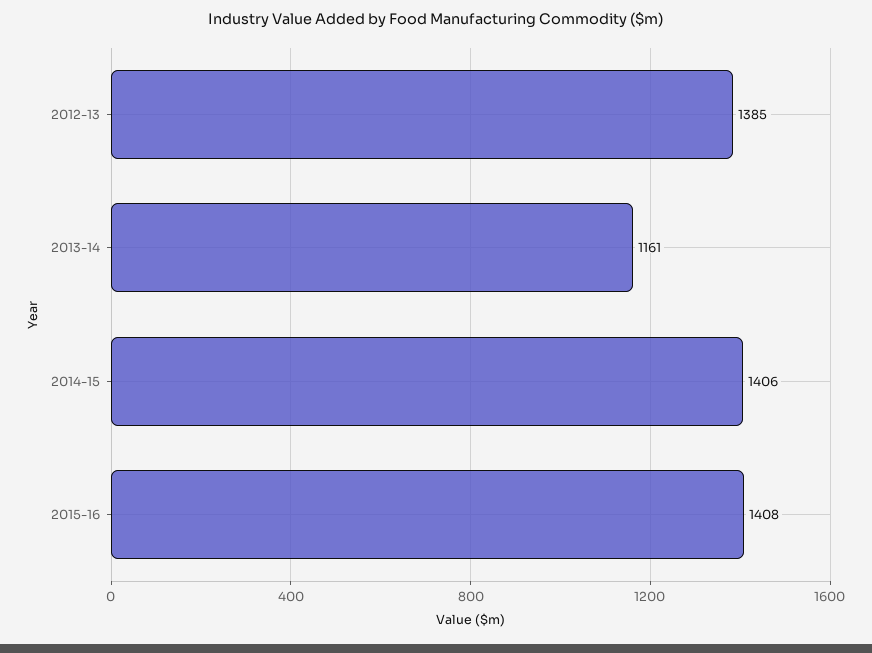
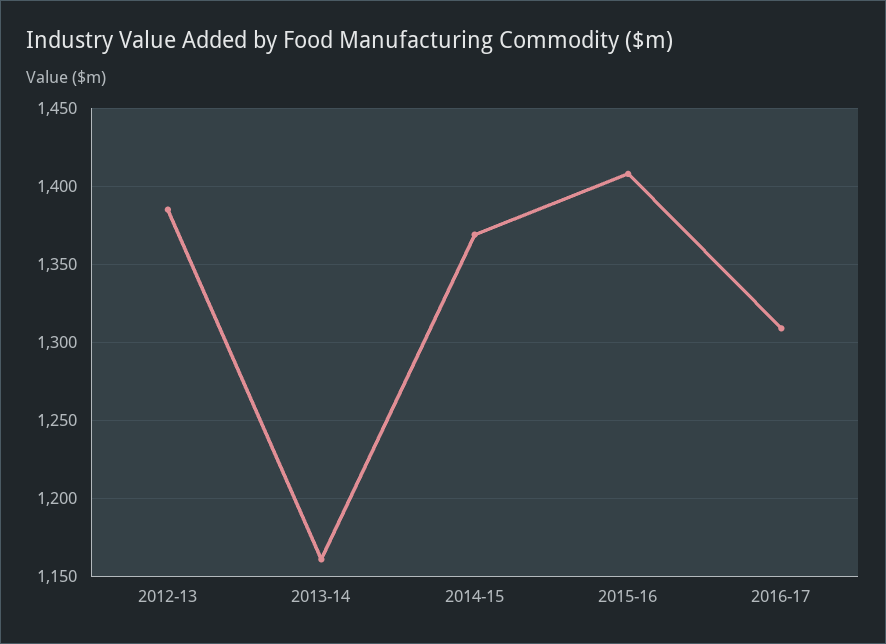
2014-15: 1406 -> 1370
2016-17: none -> 1310

